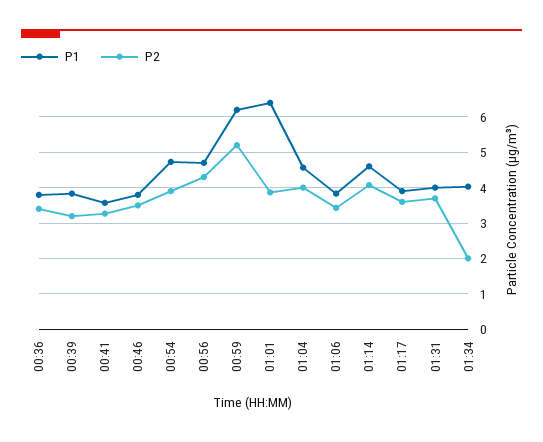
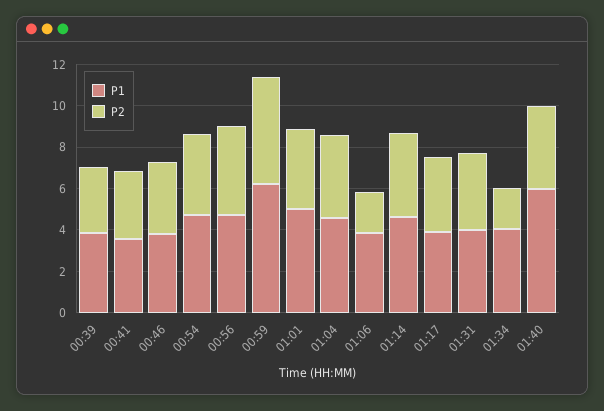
P1, 00:36: 3.8 -> none
P2, 00:36: 3.4 -> none
P1, 01:01: 6.4 -> 5
P2, 01:06: 3.4 -> 2
P1, 01:40: none -> 6
P2, 01:40: none -> 4

